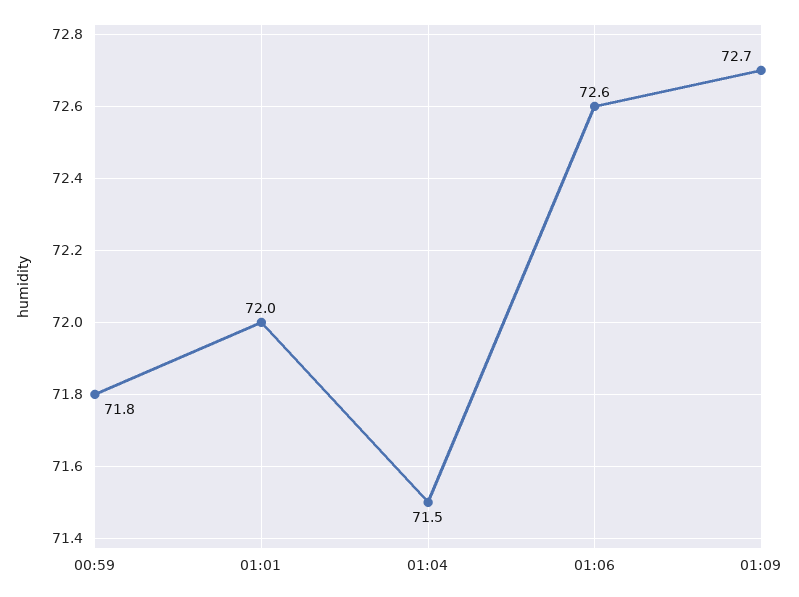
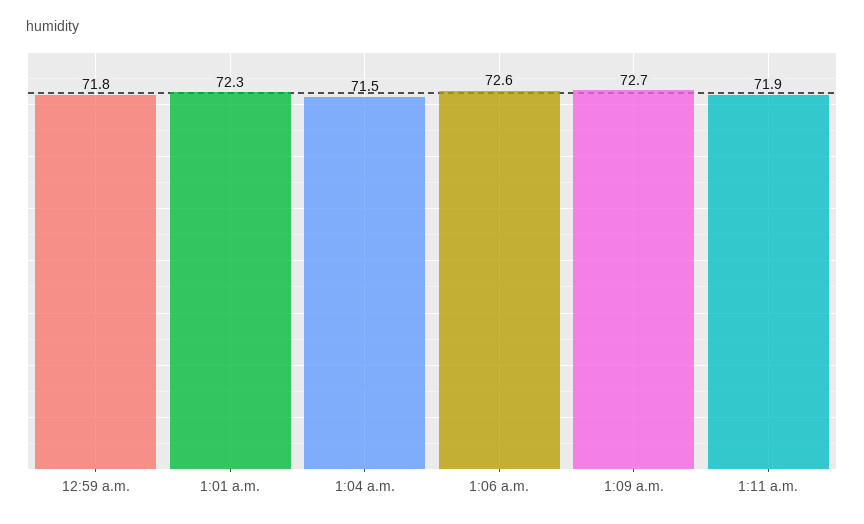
01:01: 72 -> 72.3
1:11 a.m.: none -> 71.9

